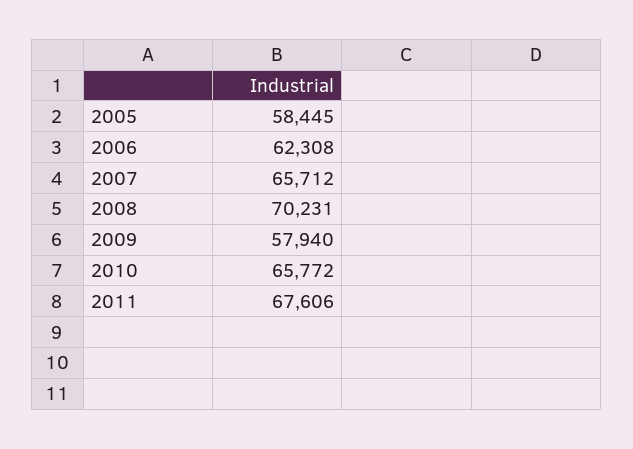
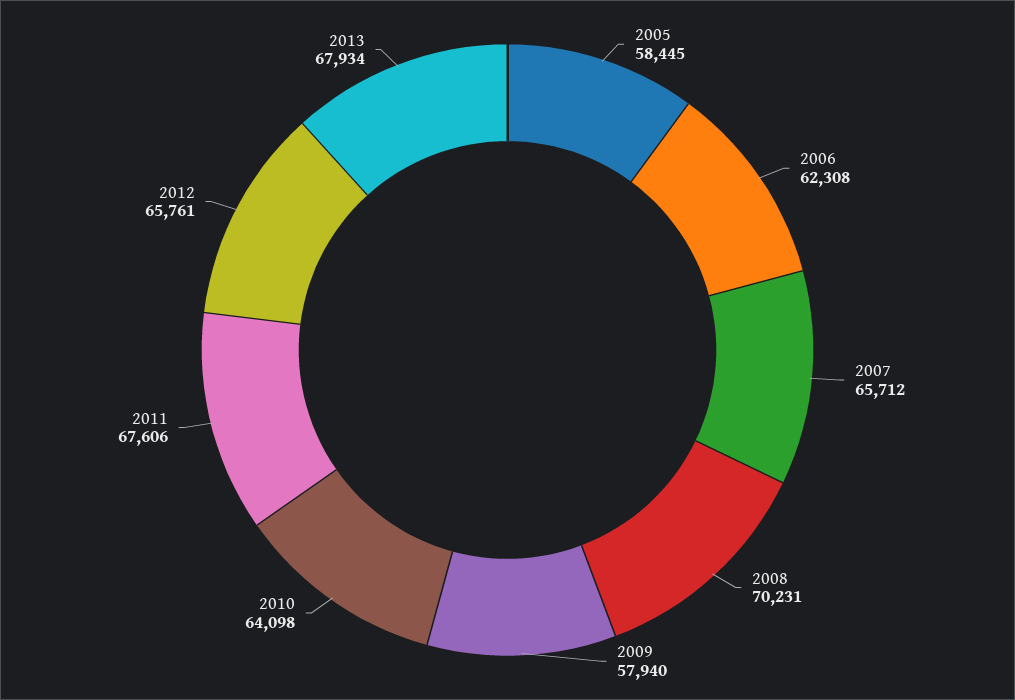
2010: 65772 -> 64098
2012: none -> 65761
2013: none -> 67934

